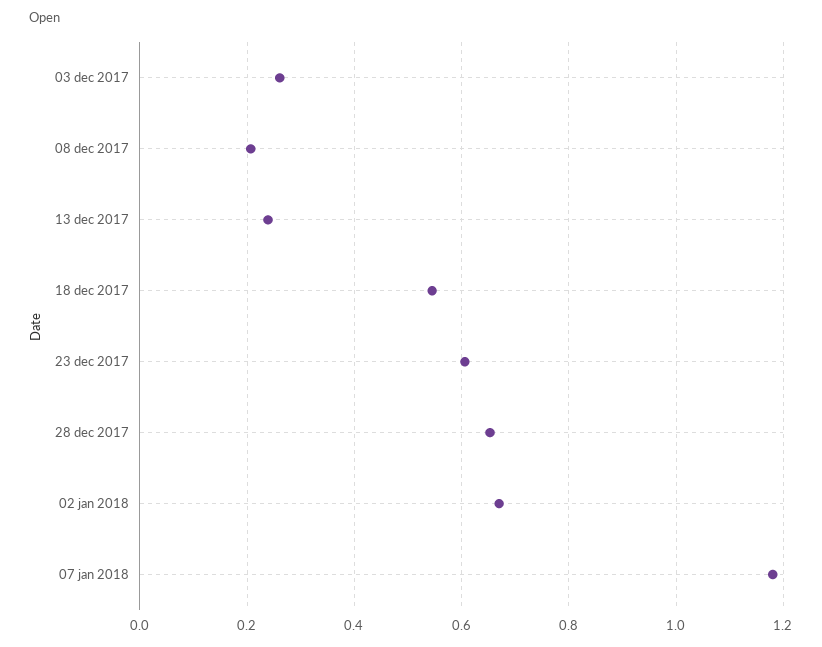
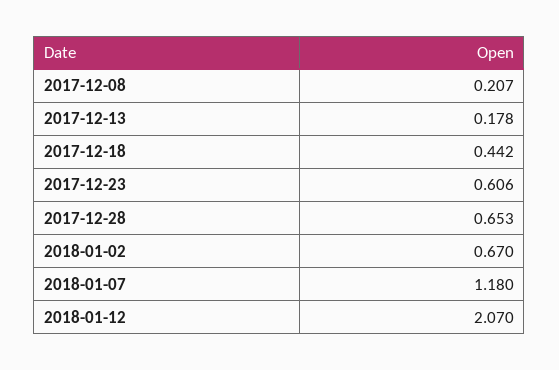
03 dec 2017: 0.26 -> none
13 dec 2017: 0.24 -> 0.178
18 dec 2017: 0.54 -> 0.442
2018-01-12: none -> 2.07

